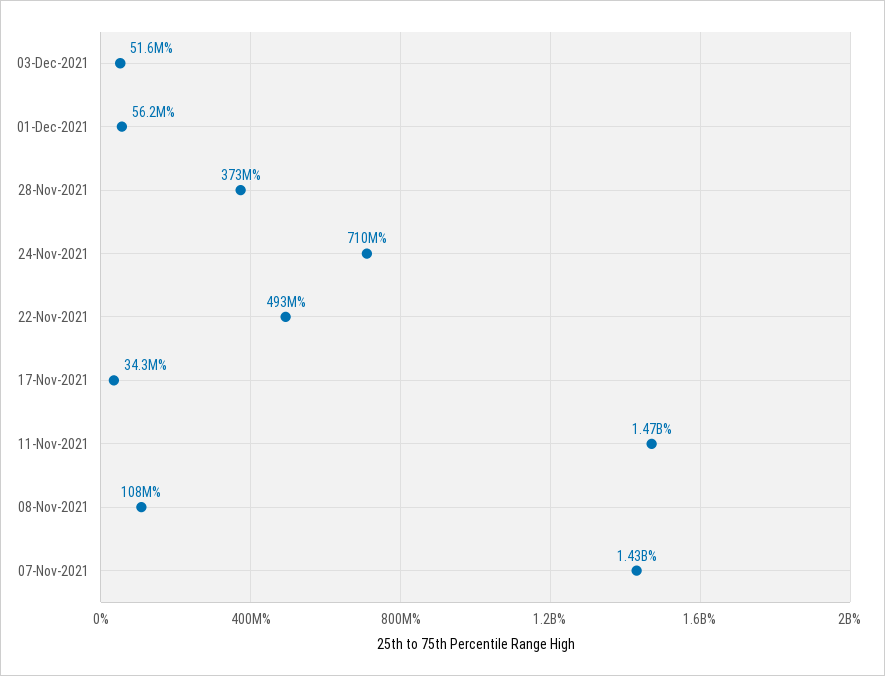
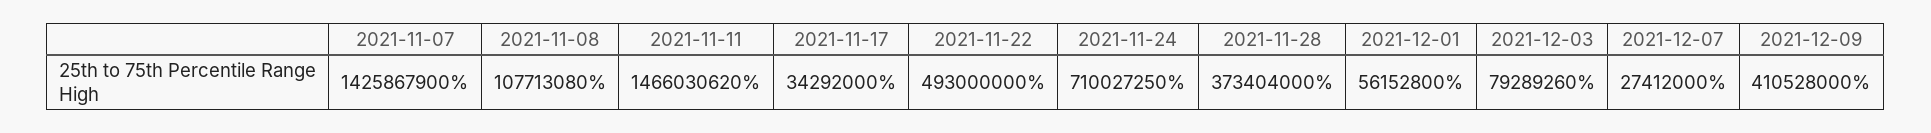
03-Dec-2021: 51600000 -> 79289260
2021-12-07: none -> 27412000
2021-12-09: none -> 410528000

